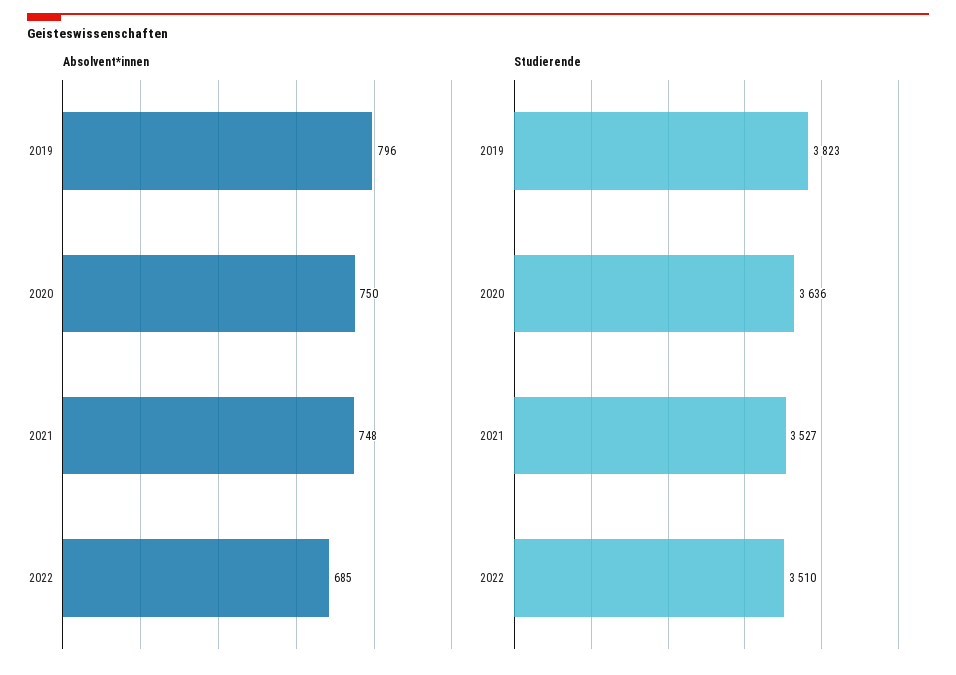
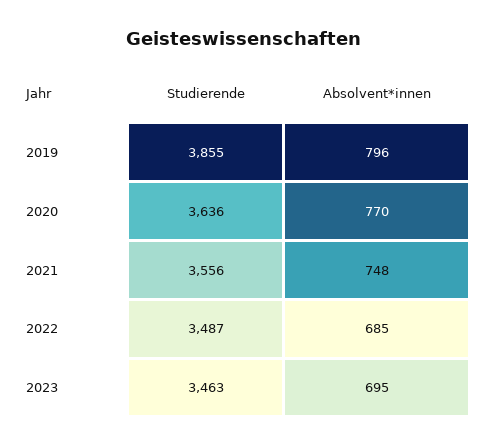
Absolvent*innen, 2020: 750 -> 770
Studierende, 2019: 3823 -> 3855
Studierende, 2021: 3527 -> 3556
Studierende, 2022: 3510 -> 3487
Studierende, 2023: none -> 3463
Absolvent*innen, 2023: none -> 695

